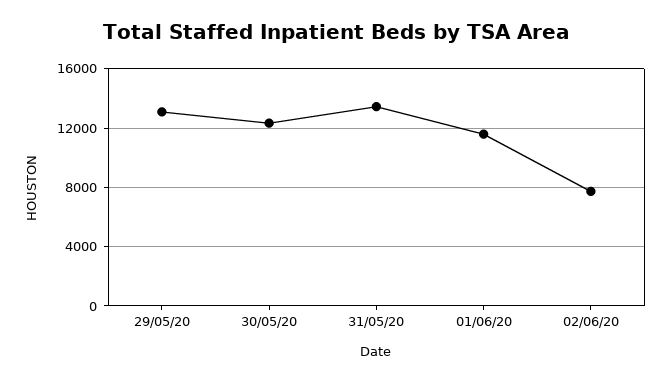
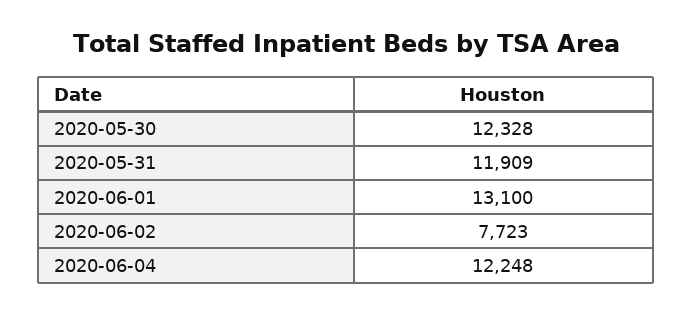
29/05/20: 13000 -> none
31/05/20: 13500 -> 11909
01/06/20: 11500 -> 13100
2020-06-04: none -> 12248

